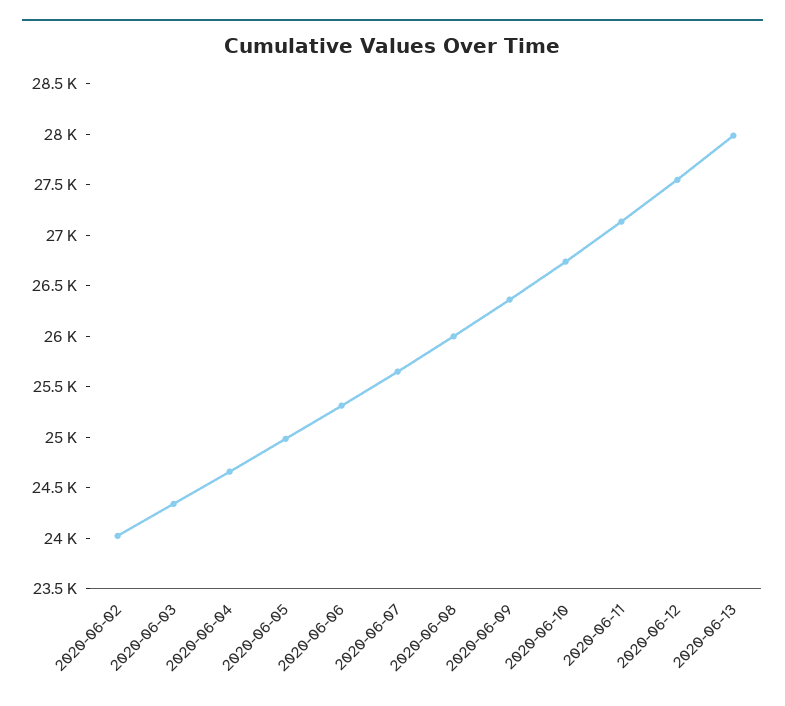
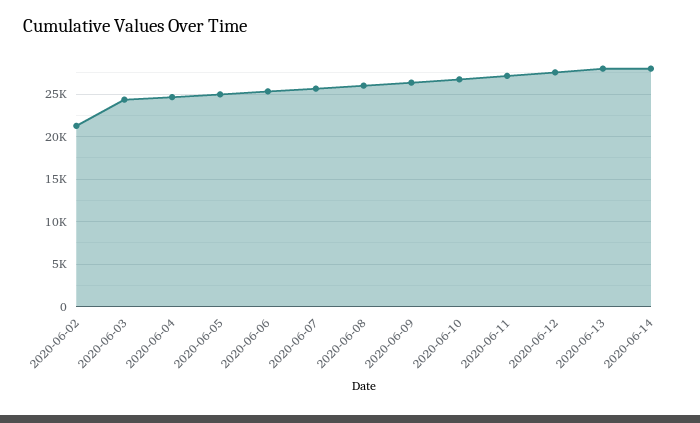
2020-06-02: 24000 -> 21000
2020-06-14: none -> 28000

